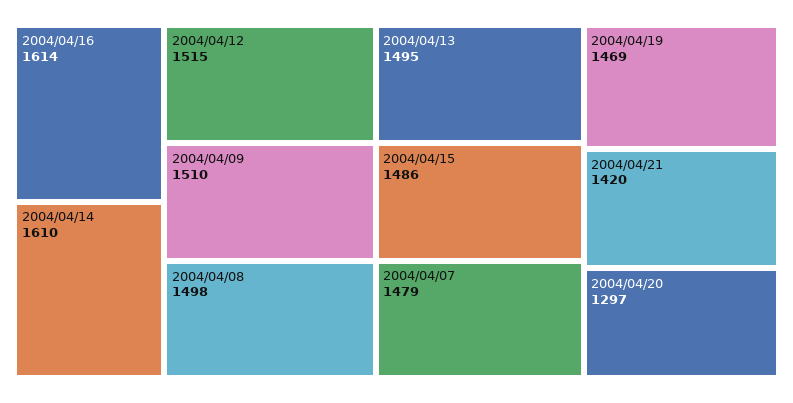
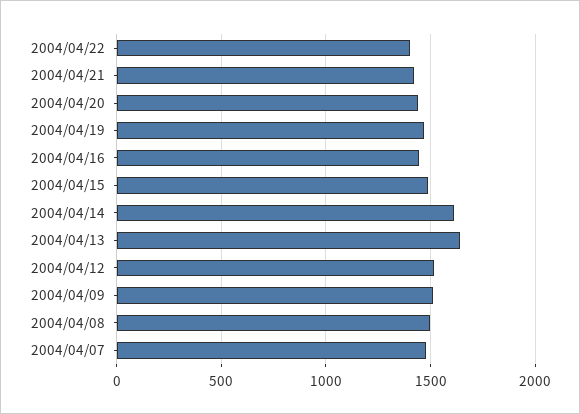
2004/04/16: 1614 -> 1450
2004/04/13: 1495 -> 1650
2004/04/20: 1297 -> 1450
2004/04/22: none -> 1400

